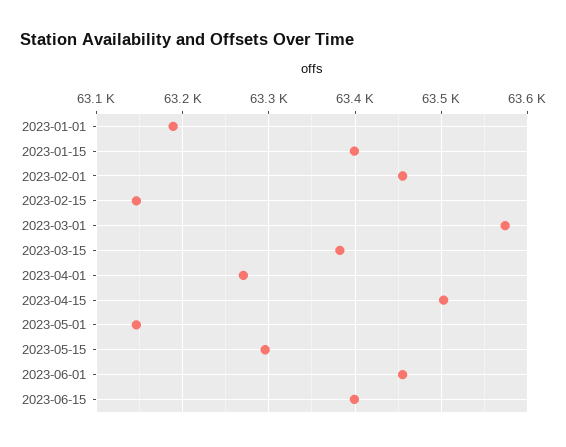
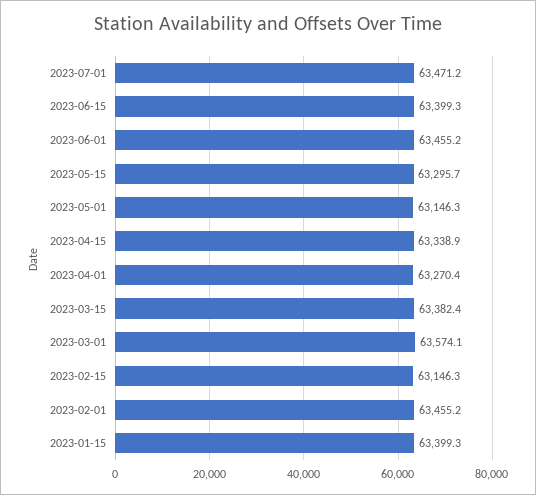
2023-01-01: 63190 -> none
2023-04-15: 63500 -> 63338.9
2023-07-01: none -> 63471.2

